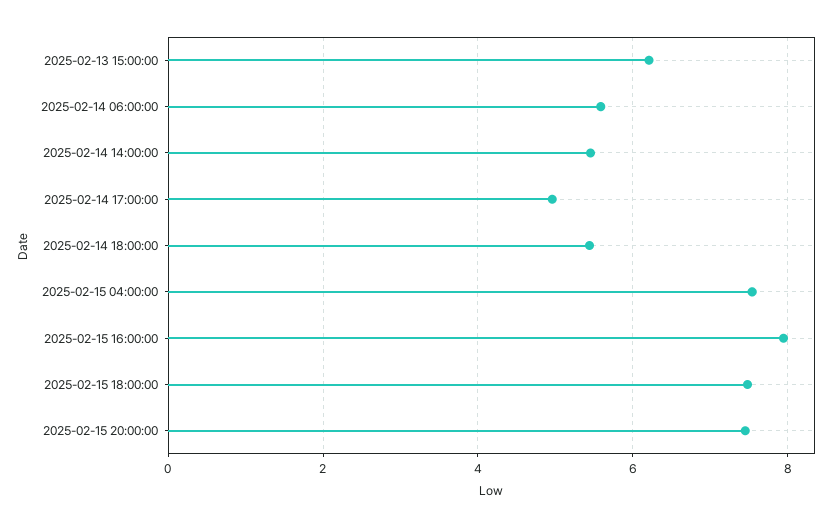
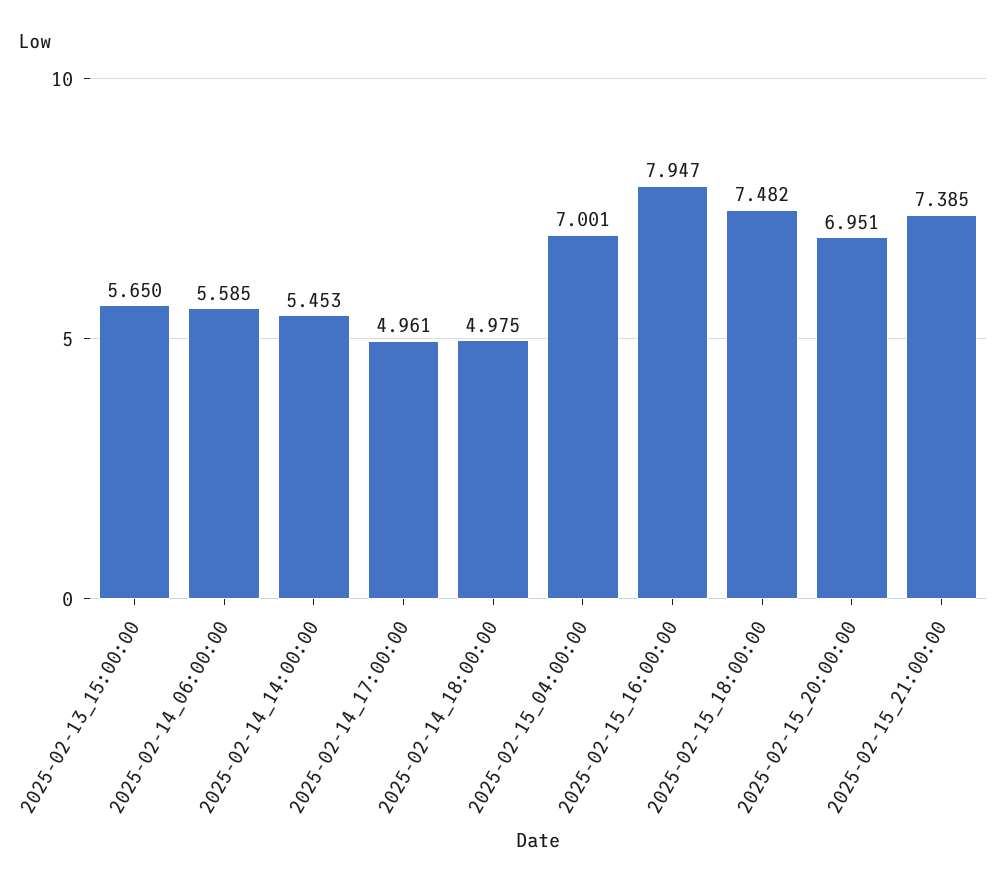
2025-02-13 15:00:00: 6.2 -> 5.65
2025-02-14 18:00:00: 5.4 -> 4.975
2025-02-15 04:00:00: 7.6 -> 7.001
2025-02-15 20:00:00: 7.4 -> 6.951
2025-02-15_21:00:00: none -> 7.385

